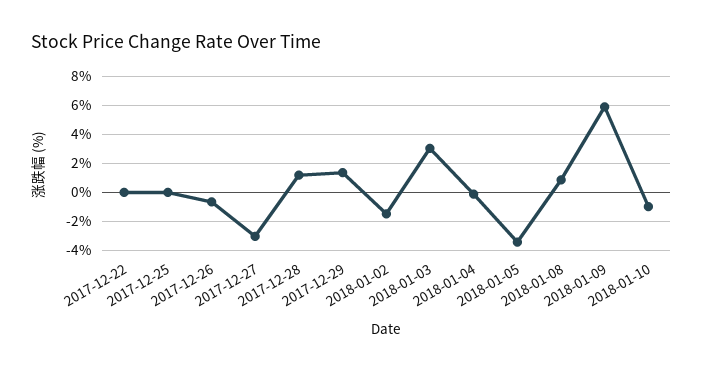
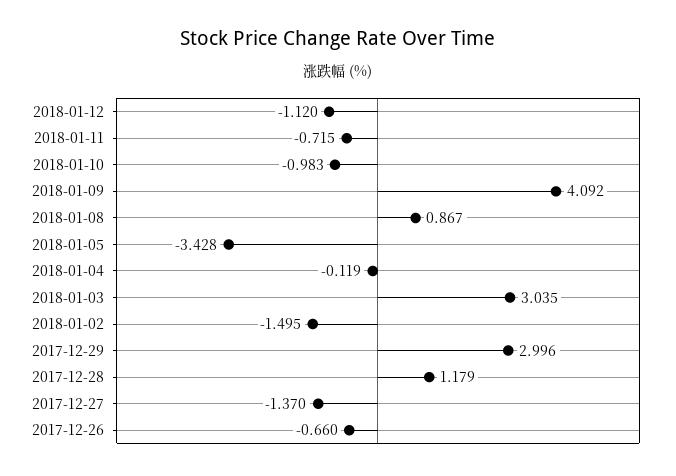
2017-12-22: 0 -> none
2017-12-25: 0 -> none
2017-12-27: -3 -> -1.37
2017-12-29: 1.5 -> 2.996
2018-01-09: 6 -> 4.092
2018-01-12: none -> -1.12
2018-01-11: none -> -0.715

